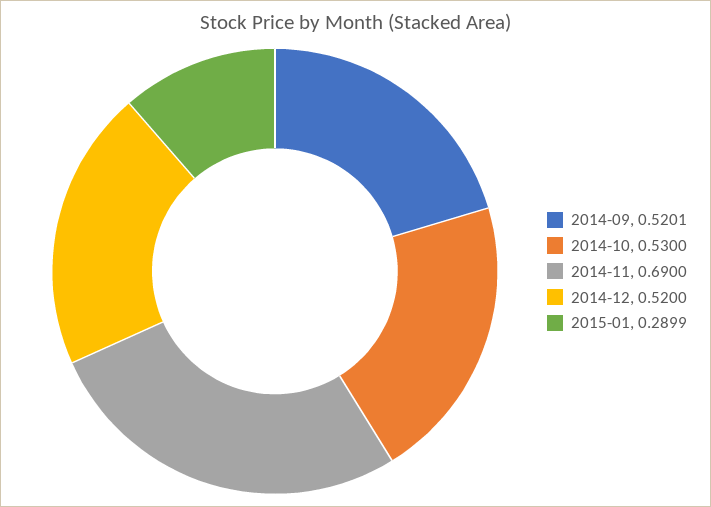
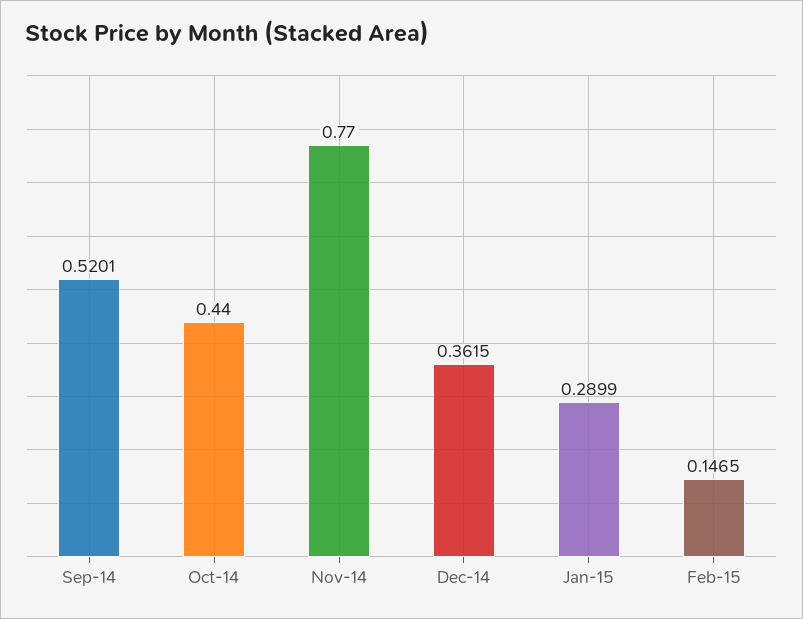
2014-10: 0.53 -> 0.44
2014-11: 0.69 -> 0.77
2014-12: 0.52 -> 0.3615
Feb-15: none -> 0.1465

